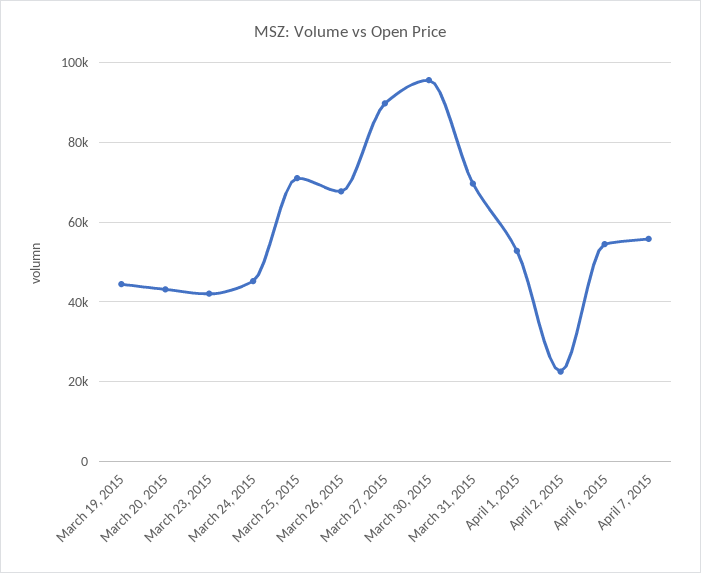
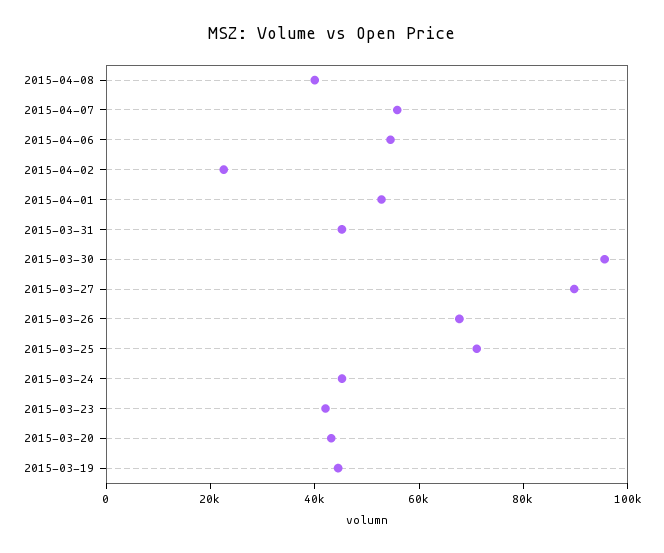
March 31, 2015: 70000 -> 45000
2015-04-08: none -> 40000

